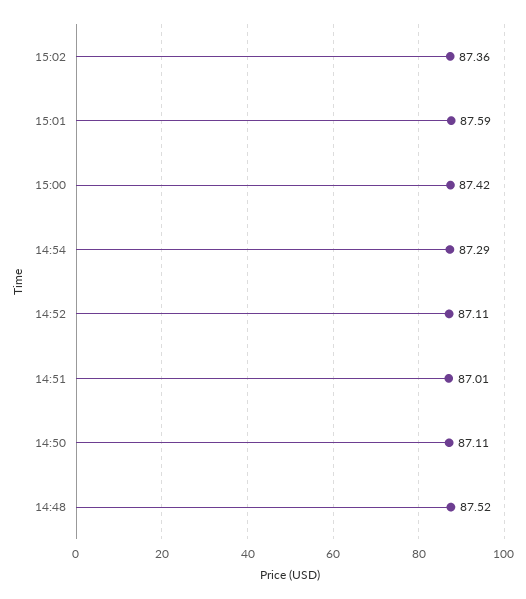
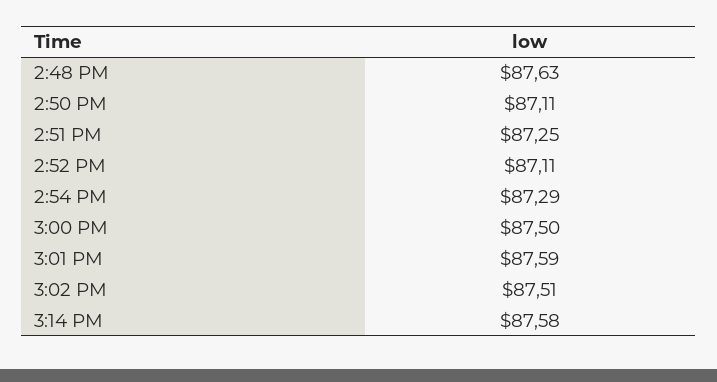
15:02: 87.36 -> 87.51
15:00: 87.42 -> 87.5
14:51: 87.01 -> 87.25
14:48: 87.52 -> 87.63
3:14 PM: none -> 87.58

